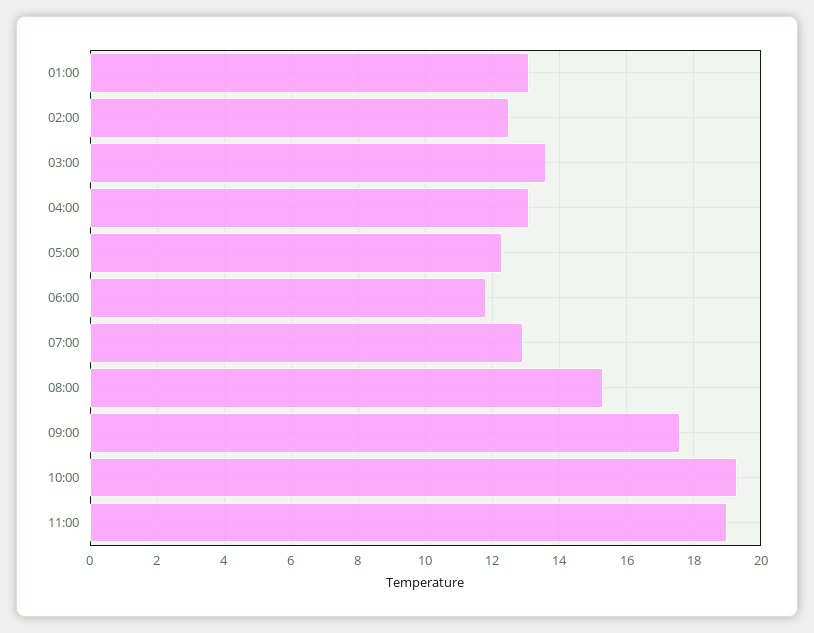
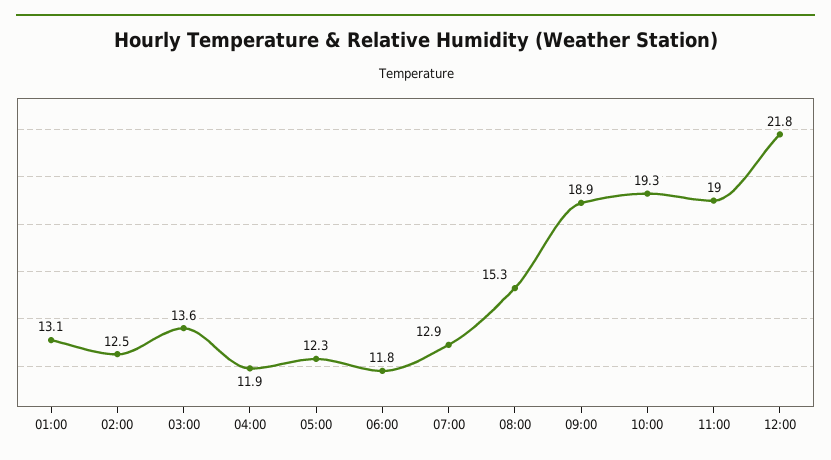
04:00: 13 -> 11.9
09:00: 17.5 -> 18.9
12:00: none -> 21.8

